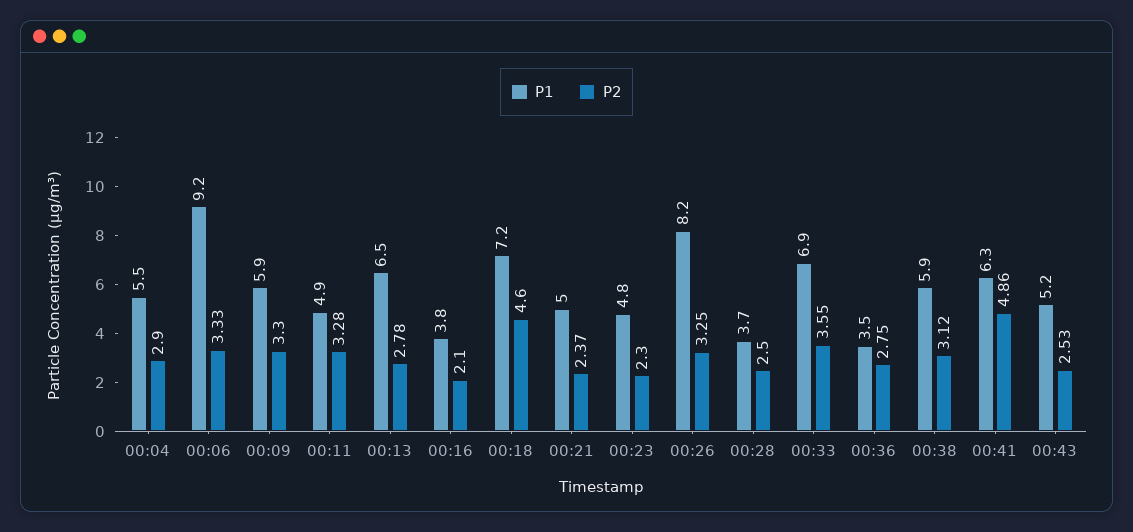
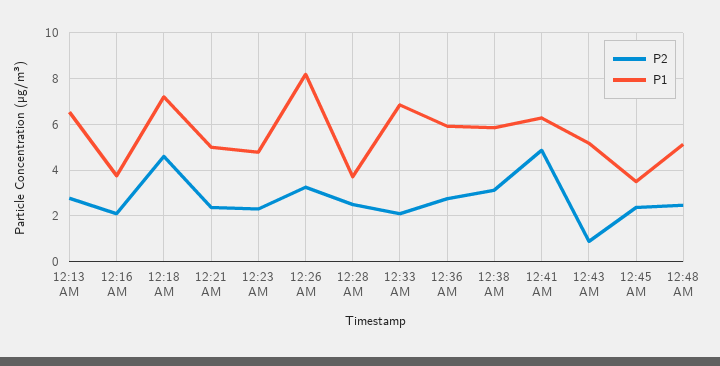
P1, 00:04: 5.5 -> none
P2, 00:04: 2.9 -> none
P1, 00:06: 9.2 -> none
P2, 00:06: 3.33 -> none
P1, 00:09: 5.9 -> none
P2, 00:09: 3.3 -> none
P1, 00:11: 4.9 -> none
P2, 00:11: 3.28 -> none
P2, 00:33: 3.55 -> 2
P1, 00:36: 3.5 -> 6
P2, 00:43: 2.53 -> 1
P2, 12:45 AM: none -> 2.5
P1, 12:45 AM: none -> 3.5
P2, 12:48 AM: none -> 2.5
P1, 12:48 AM: none -> 5

